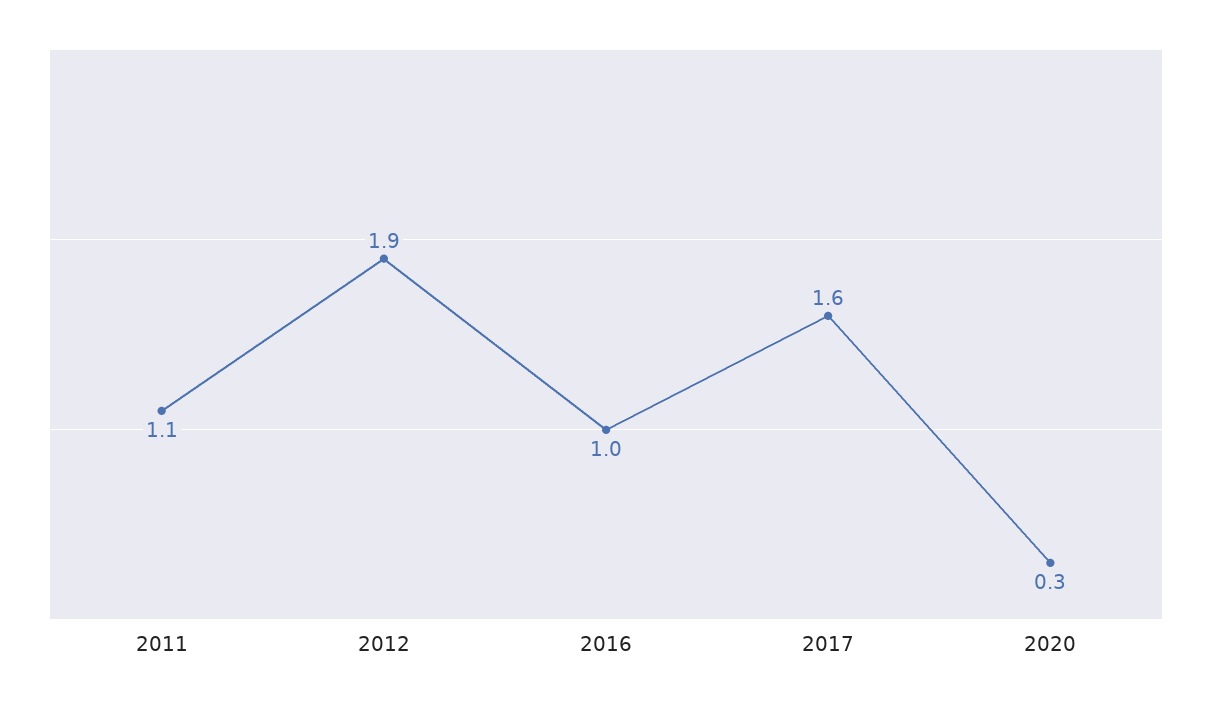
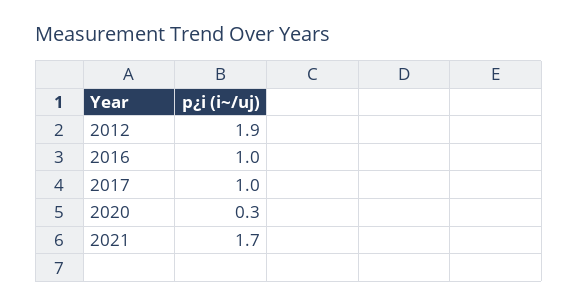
2011: 1.1 -> none
2017: 1.6 -> 1
2021: none -> 1.7

